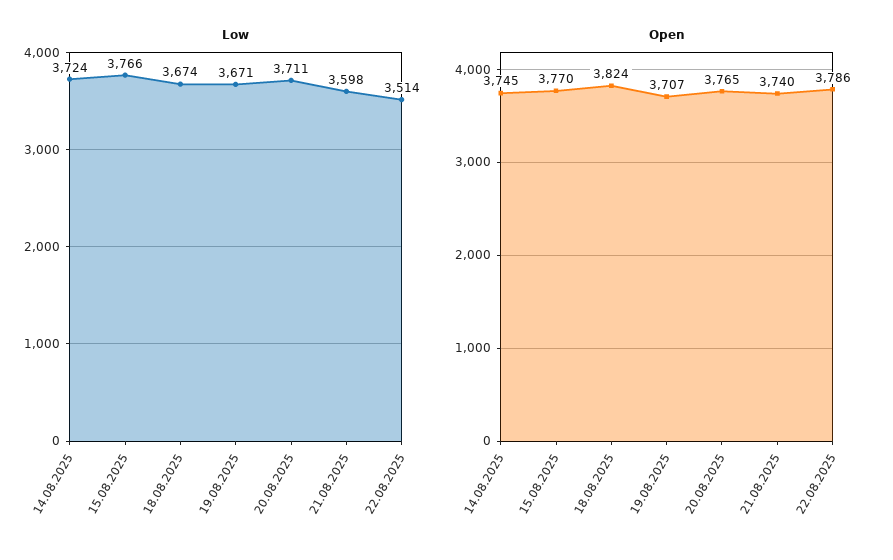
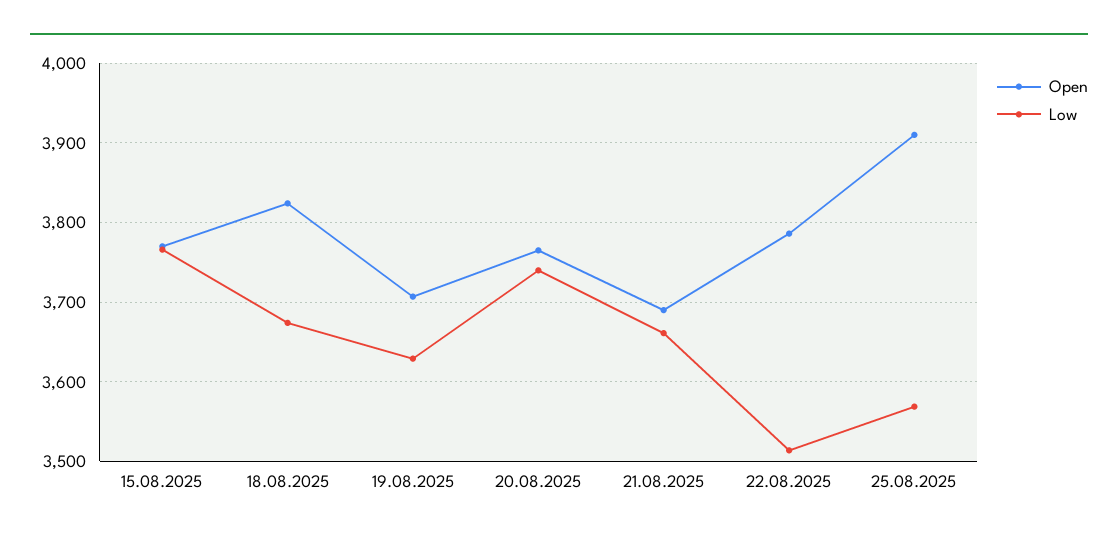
Low, 14.08.2025: 3724 -> none
Low, 19.08.2025: 3671 -> 3630
Low, 20.08.2025: 3711 -> 3740
Low, 21.08.2025: 3598 -> 3660
Open, 14.08.2025: 3745 -> none
Open, 21.08.2025: 3740 -> 3690
Open, 25.08.2025: none -> 3910
Low, 25.08.2025: none -> 3570

